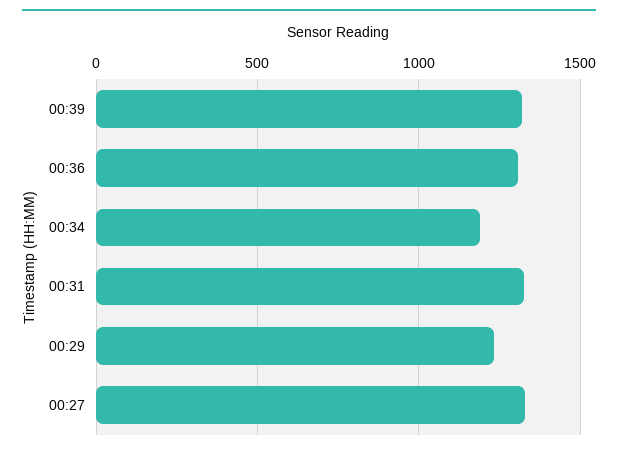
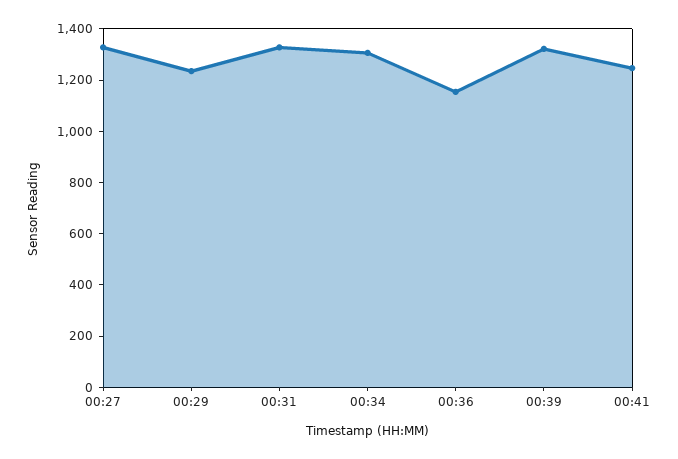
00:36: 1300 -> 1150
00:34: 1200 -> 1300
00:41: none -> 1250

